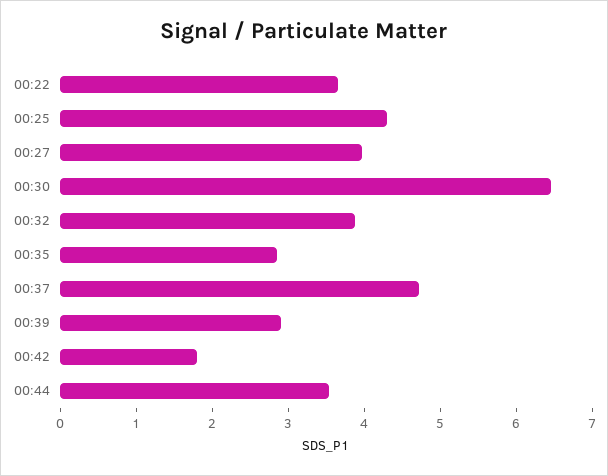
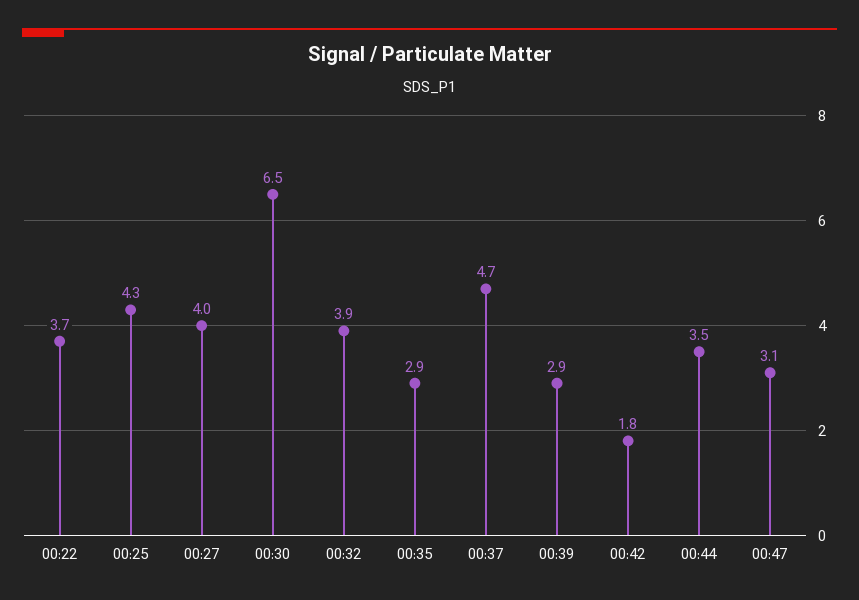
00:47: none -> 3.1

